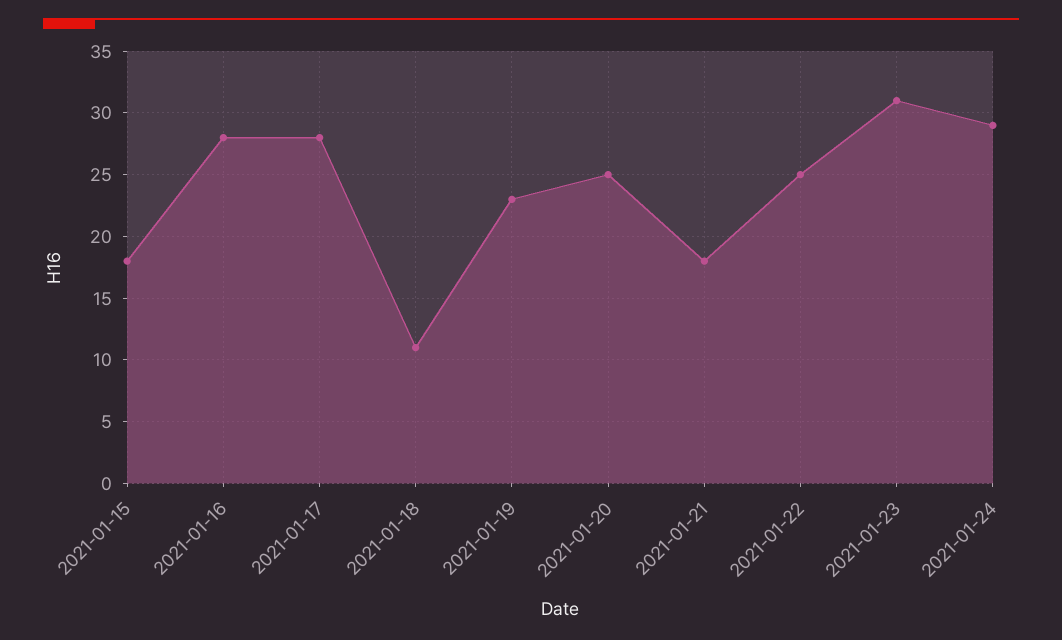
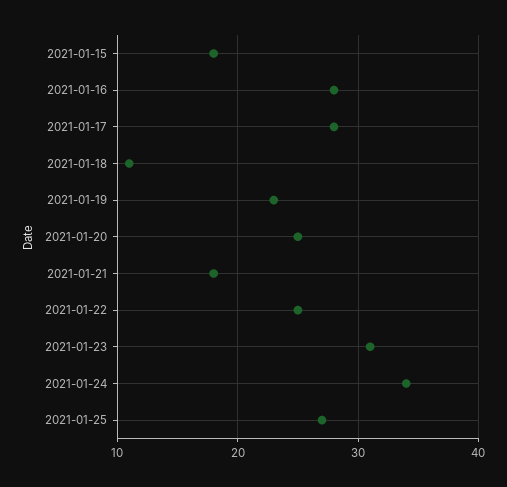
2021-01-24: 29 -> 34
2021-01-25: none -> 27

